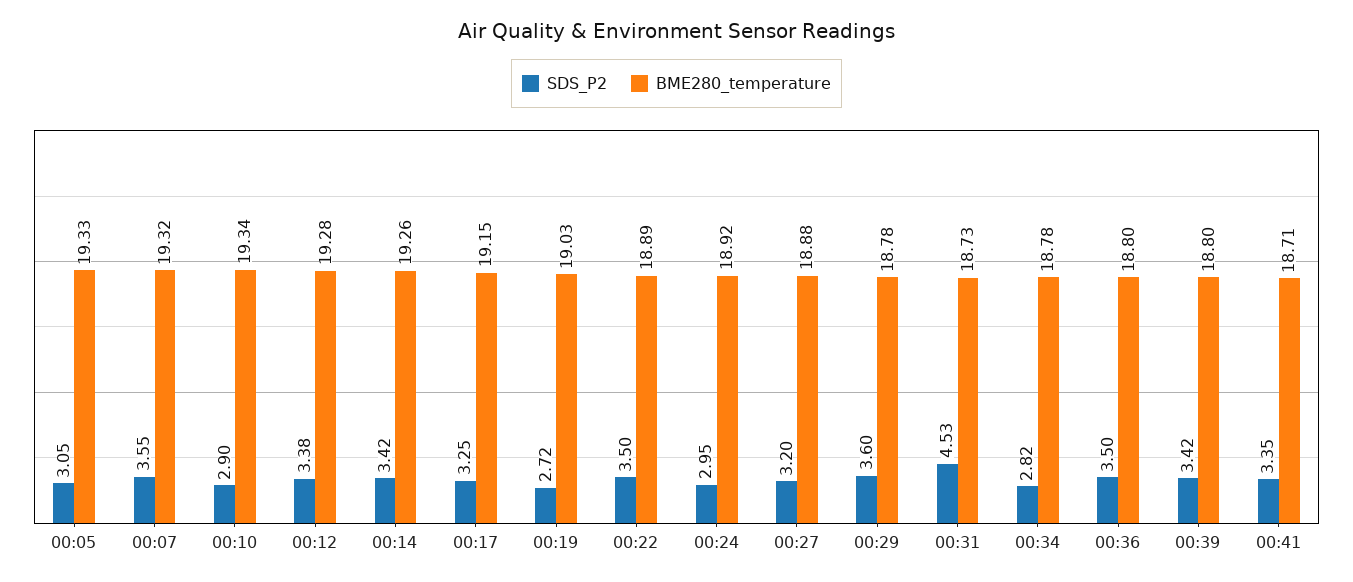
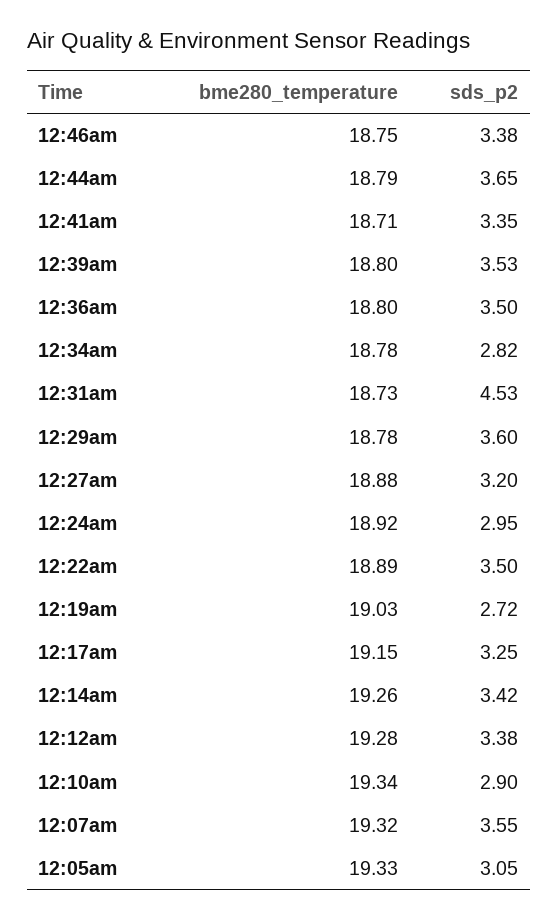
SDS_P2, 00:39: 3.42 -> 3.53
BME280_temperature, 12:46am: none -> 18.75
SDS_P2, 12:46am: none -> 3.38
BME280_temperature, 12:44am: none -> 18.79
SDS_P2, 12:44am: none -> 3.65

